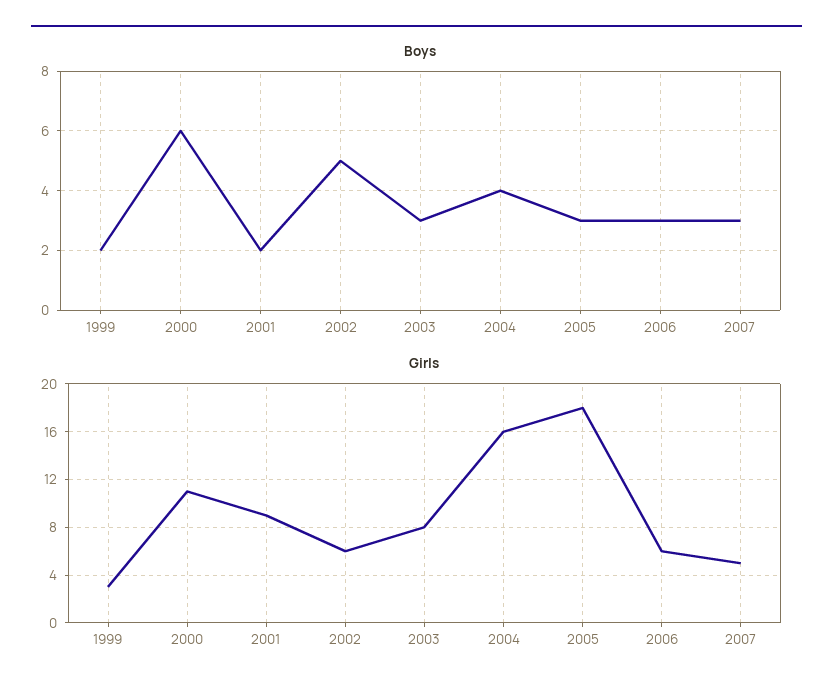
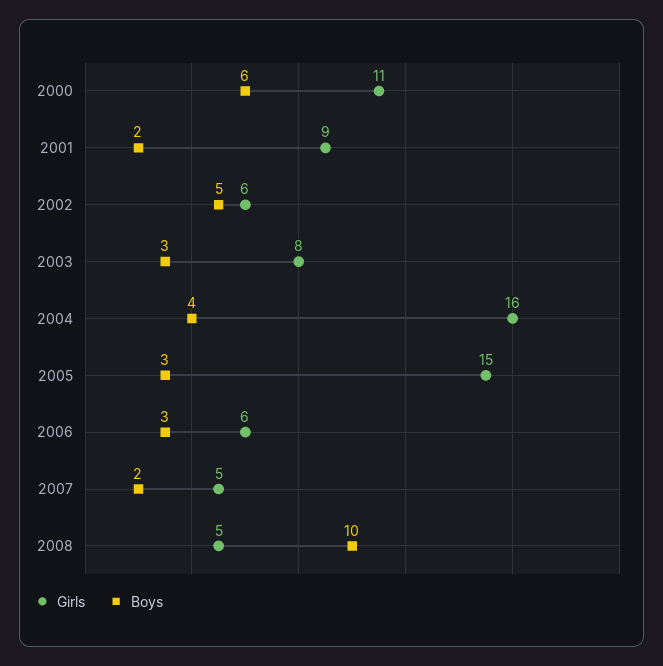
Boys, 1999: 2 -> none
Boys, 2007: 3 -> 2
Girls, 1999: 3 -> none
Girls, 2005: 18 -> 15
Girls, 2008: none -> 5
Boys, 2008: none -> 10

